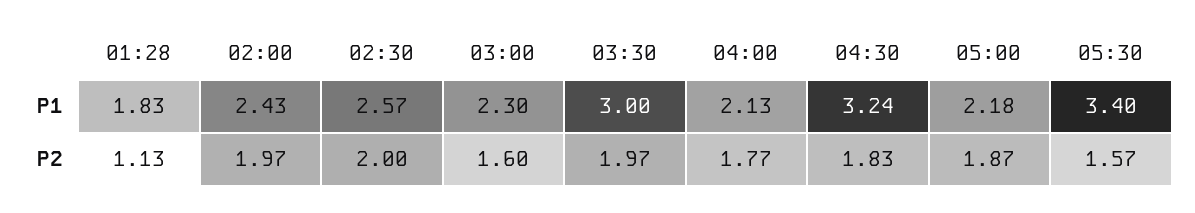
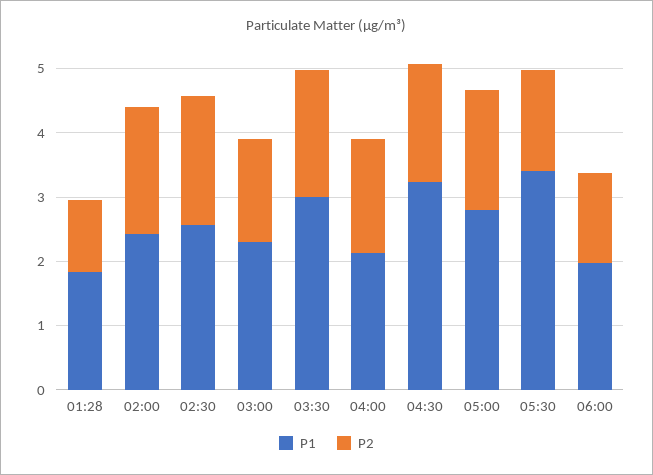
P1, 05:00: 2.18 -> 2.8
P1, 06:00: none -> 2
P2, 06:00: none -> 1.4

